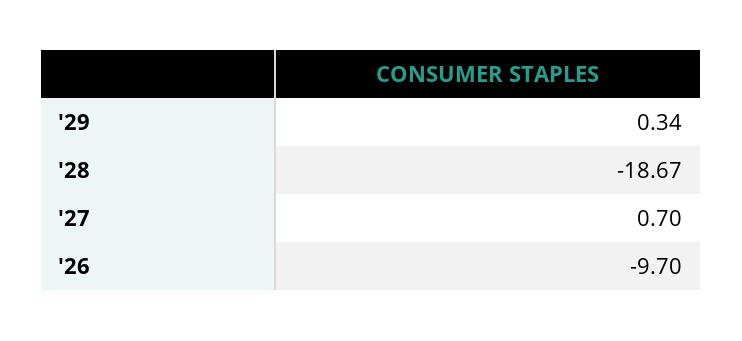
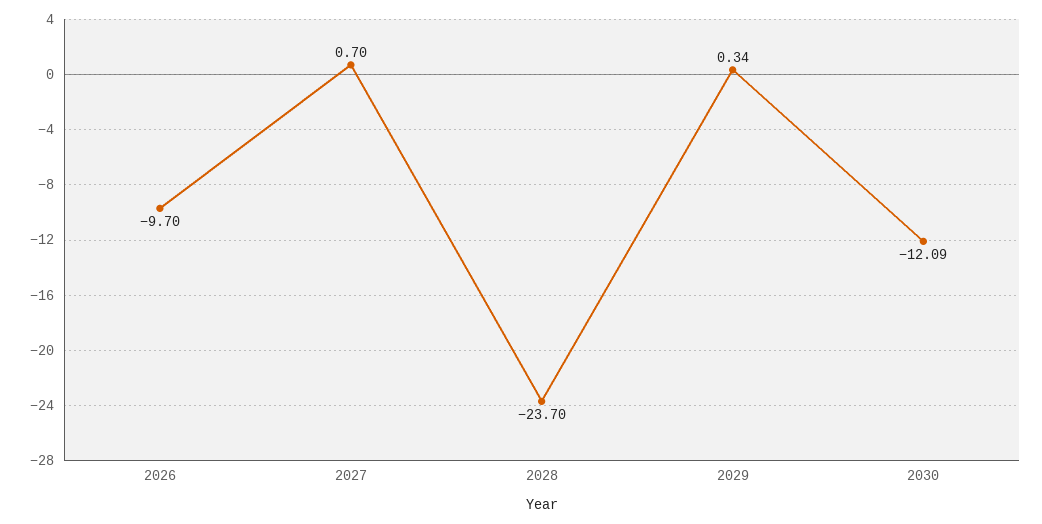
'28: -18.67 -> -23.7
2030: none -> -12.09

